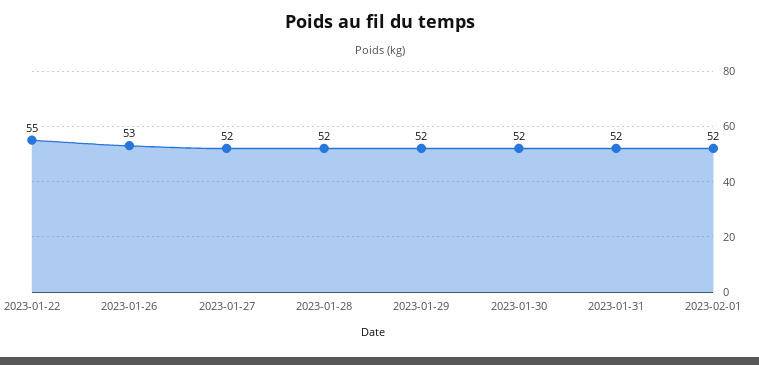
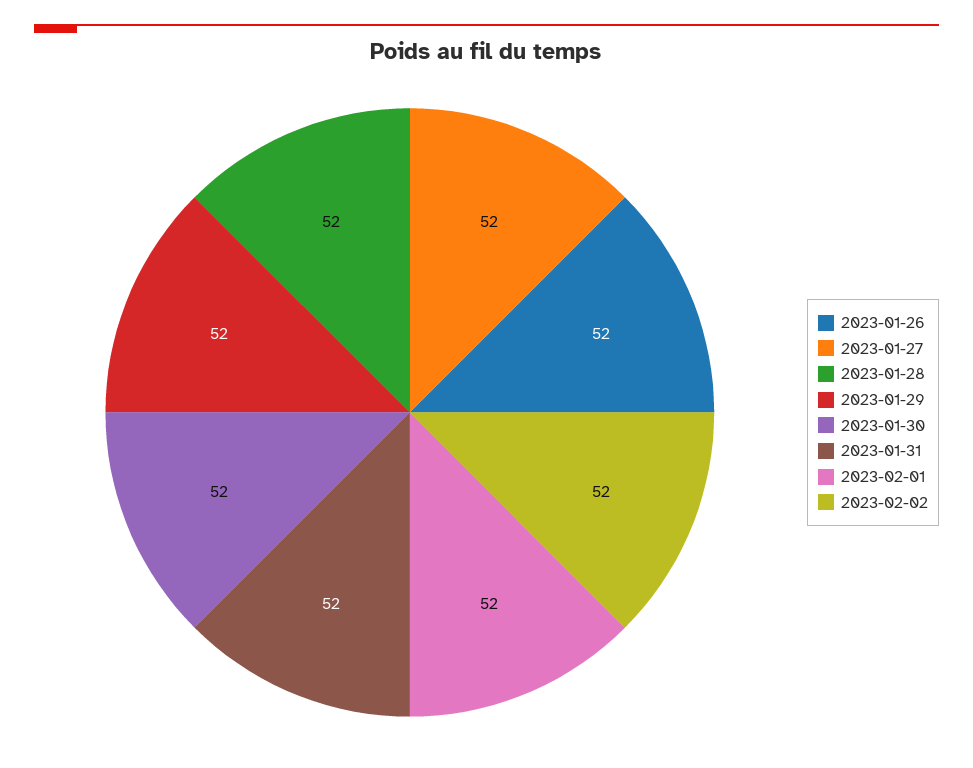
2023-01-22: 55 -> none
2023-01-26: 53 -> 52
2023-02-02: none -> 52

